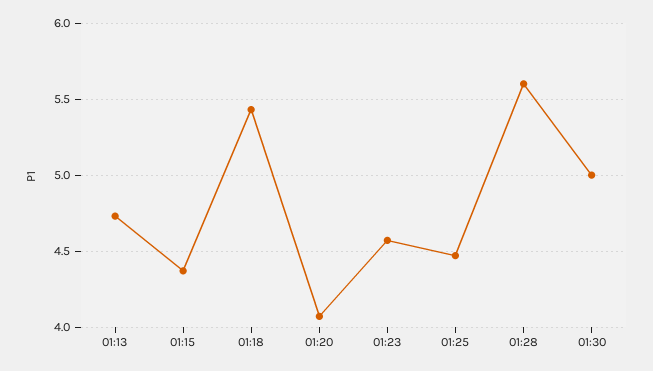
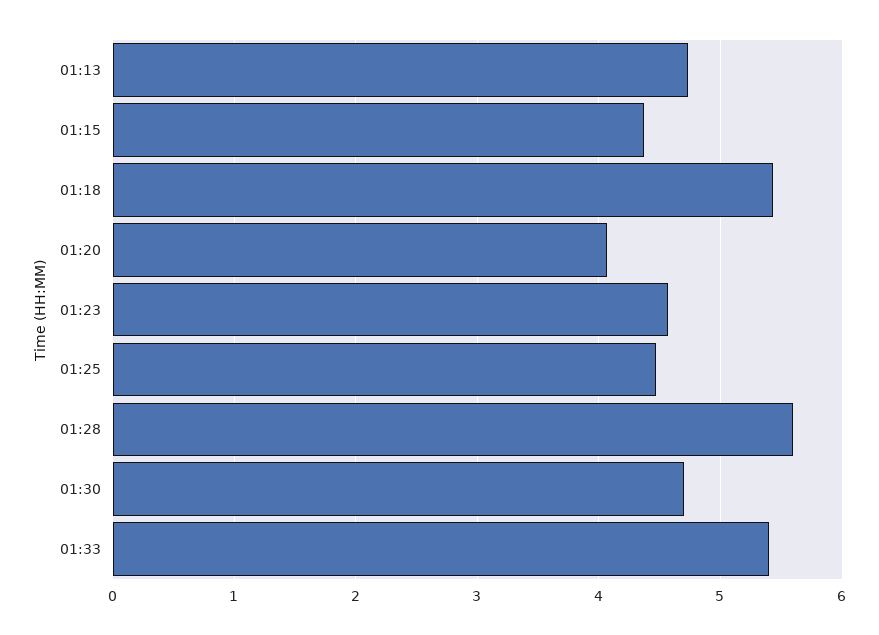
01:30: 5 -> 4.7
01:33: none -> 5.4

